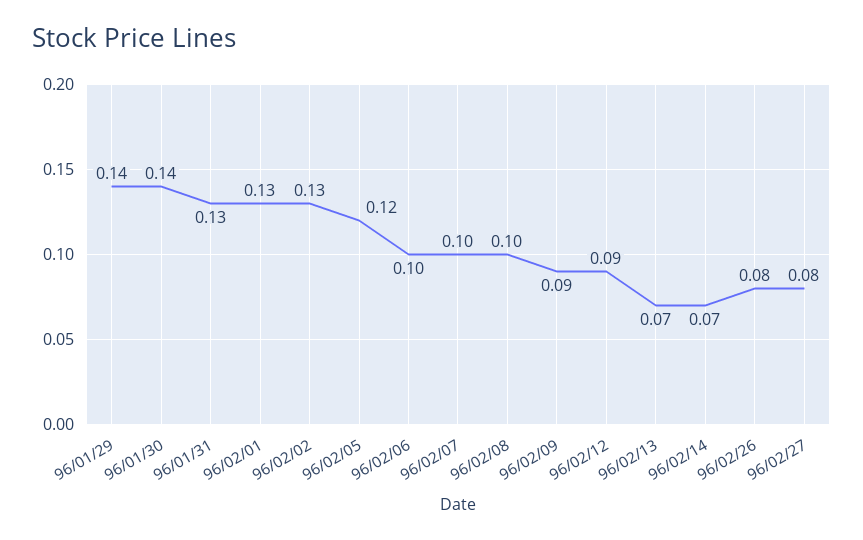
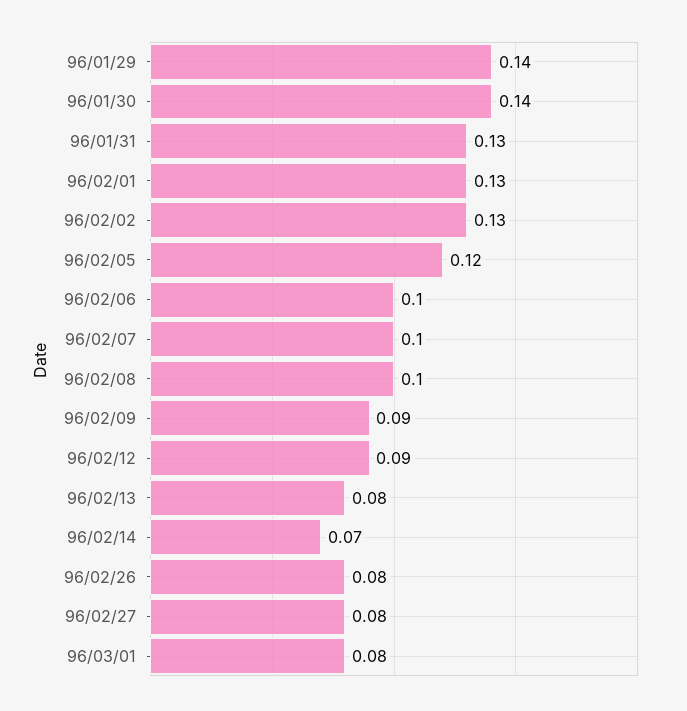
96/02/13: 0.07 -> 0.08
96/03/01: none -> 0.08

